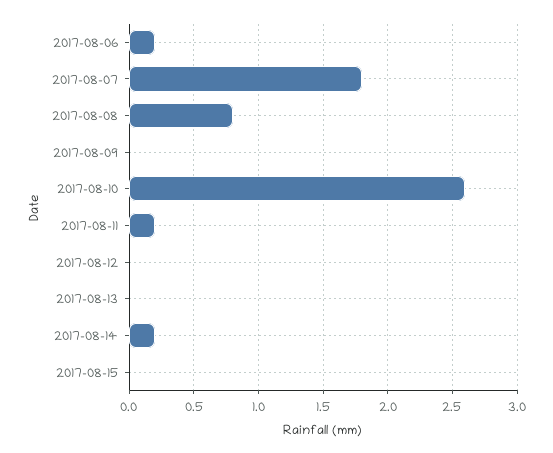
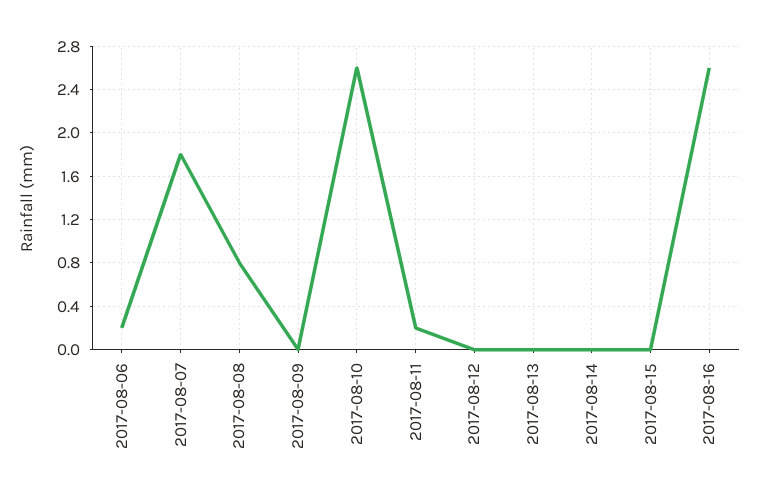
2017-08-14: 0.2 -> 0
2017-08-16: none -> 2.6

